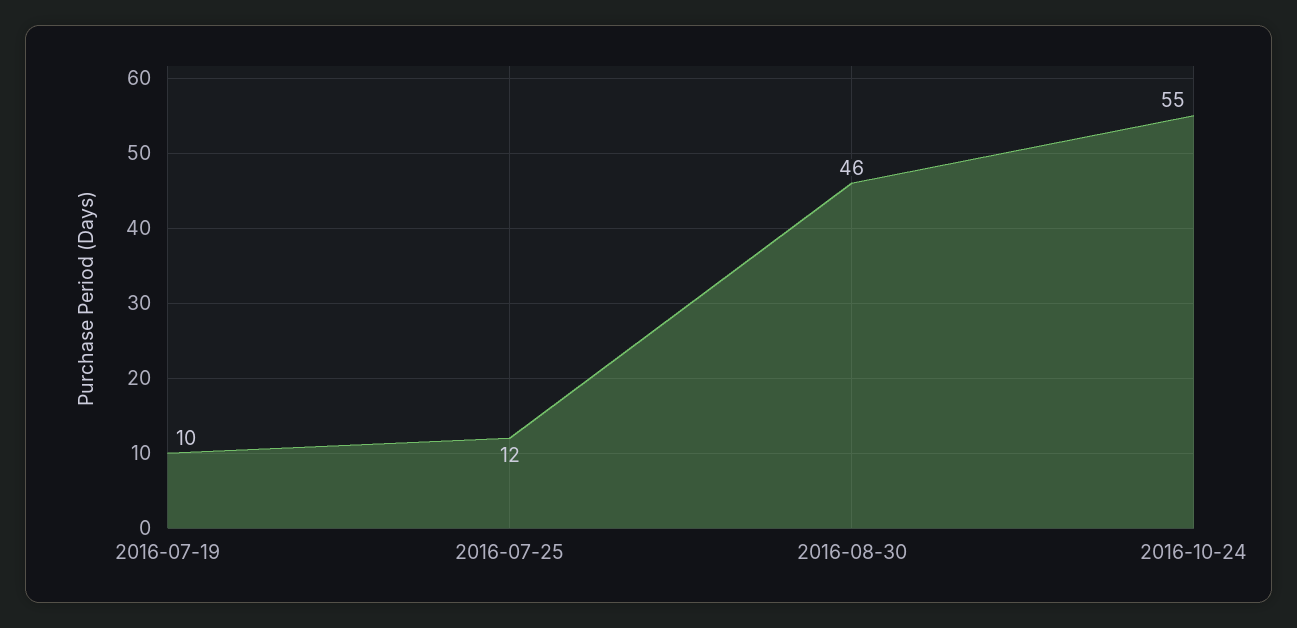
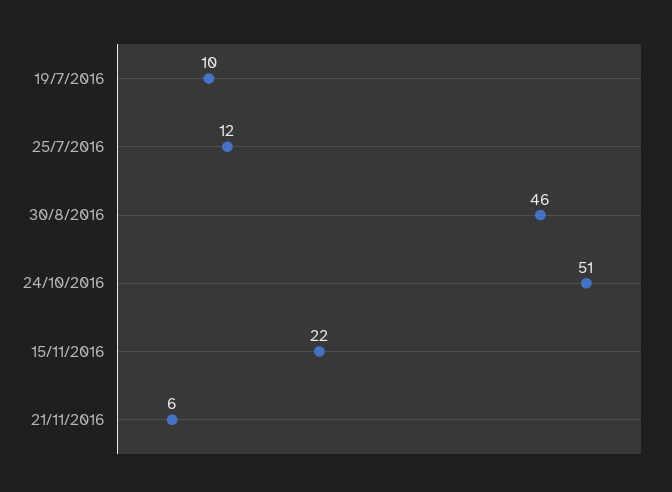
2016-10-24: 55 -> 51
15/11/2016: none -> 22
21/11/2016: none -> 6

